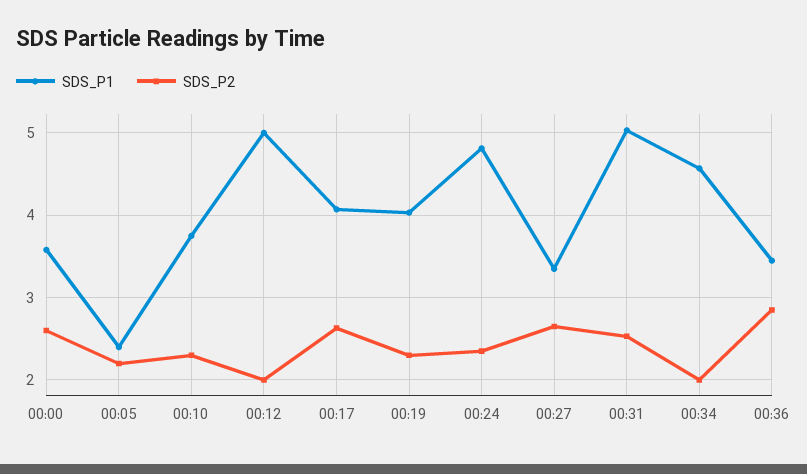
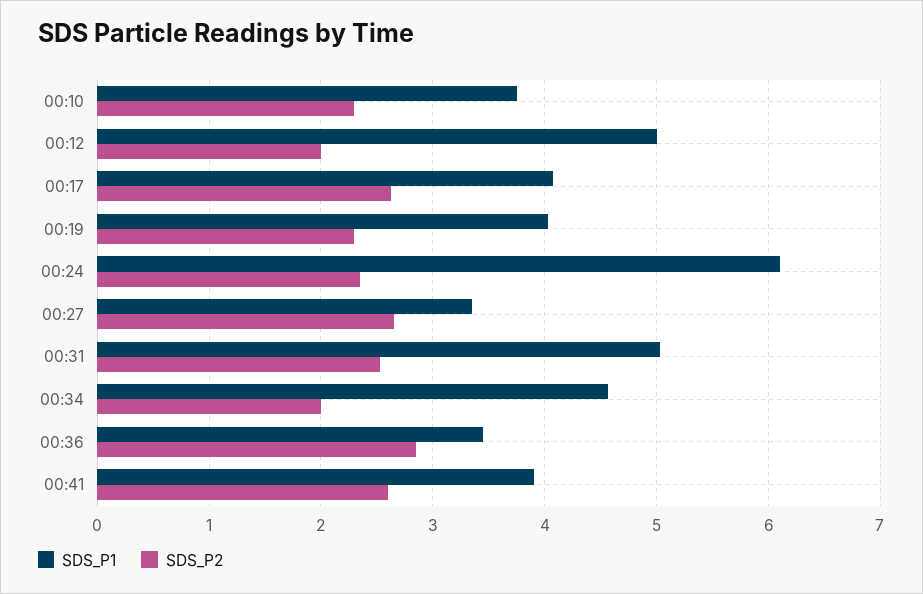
SDS_P1, 00:00: 3.6 -> none
SDS_P2, 00:00: 2.6 -> none
SDS_P1, 00:05: 2.4 -> none
SDS_P2, 00:05: 2.2 -> none
SDS_P1, 00:24: 4.8 -> 6.1
SDS_P1, 00:41: none -> 3.9
SDS_P2, 00:41: none -> 2.6

